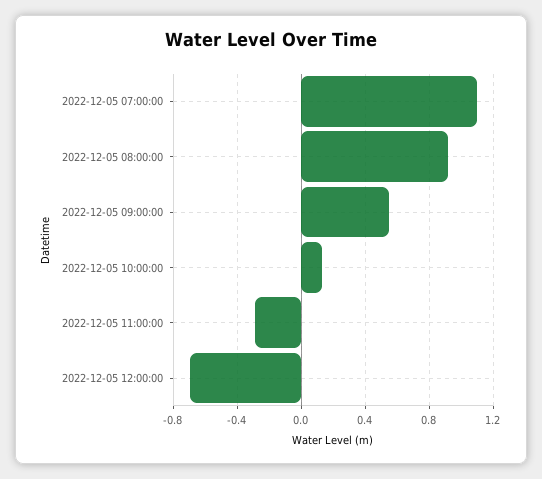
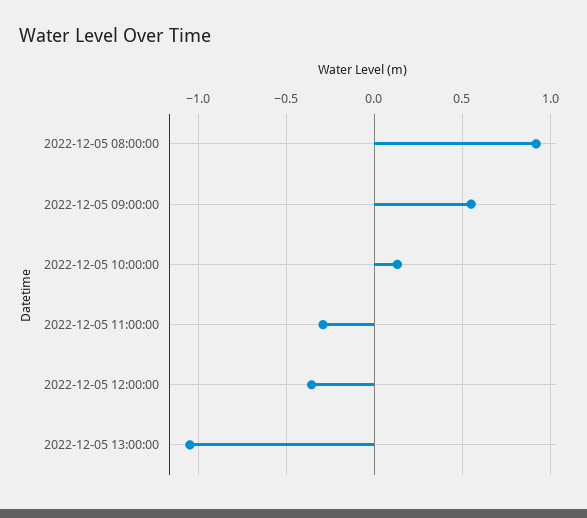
2022-12-05 07:00:00: 1.1 -> none
2022-12-05 12:00:00: -0.7 -> -0.35
2022-12-05 13:00:00: none -> -1.05

